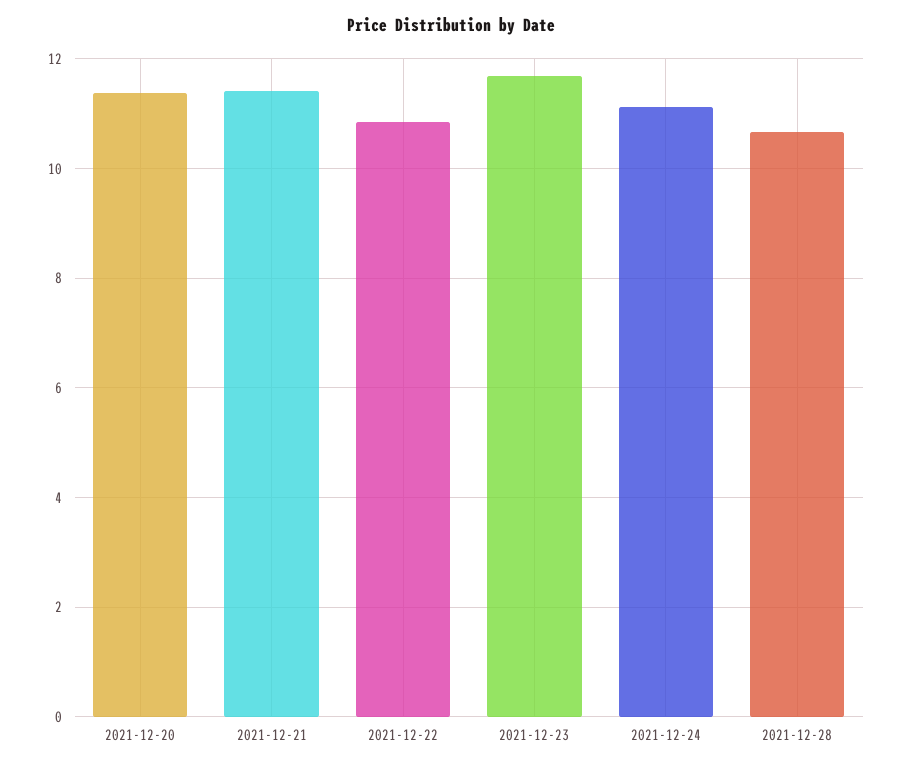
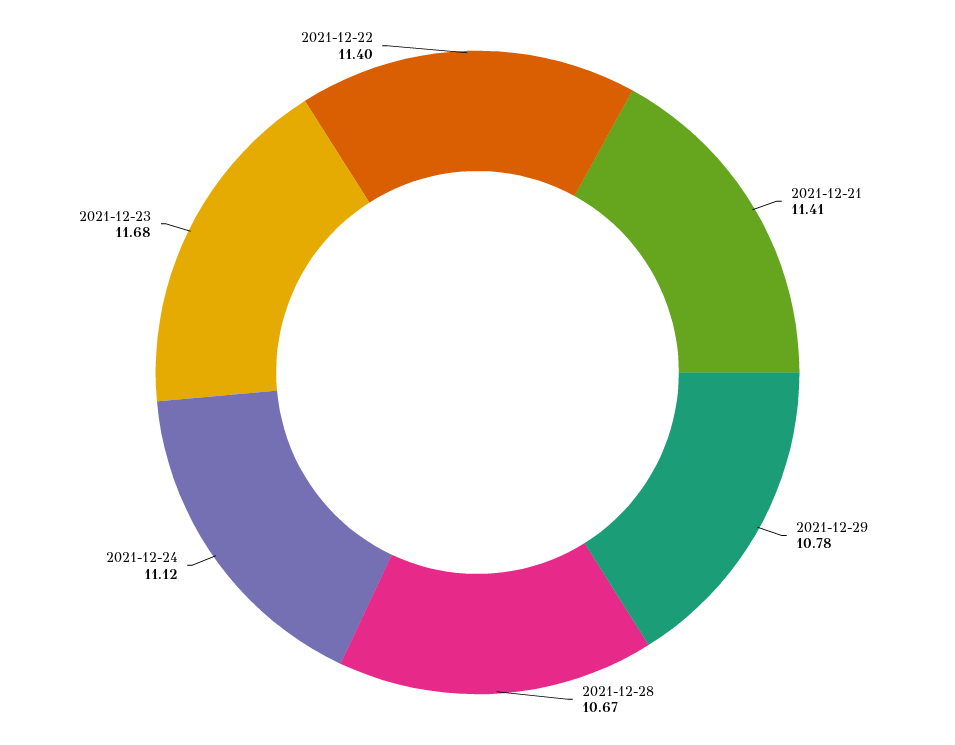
2021-12-20: 11.4 -> none
2021-12-22: 10.8 -> 11.4
2021-12-29: none -> 10.78

